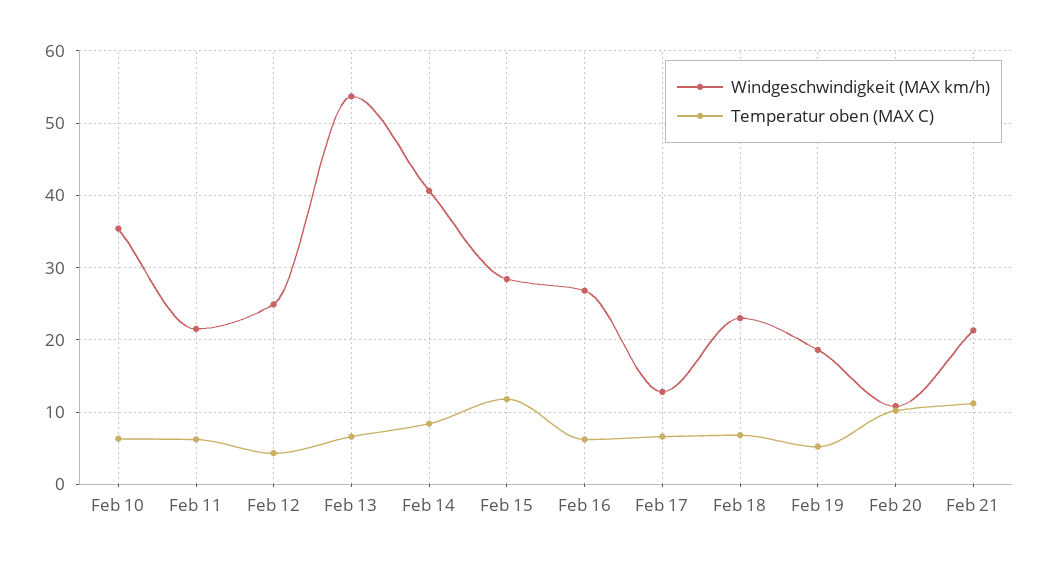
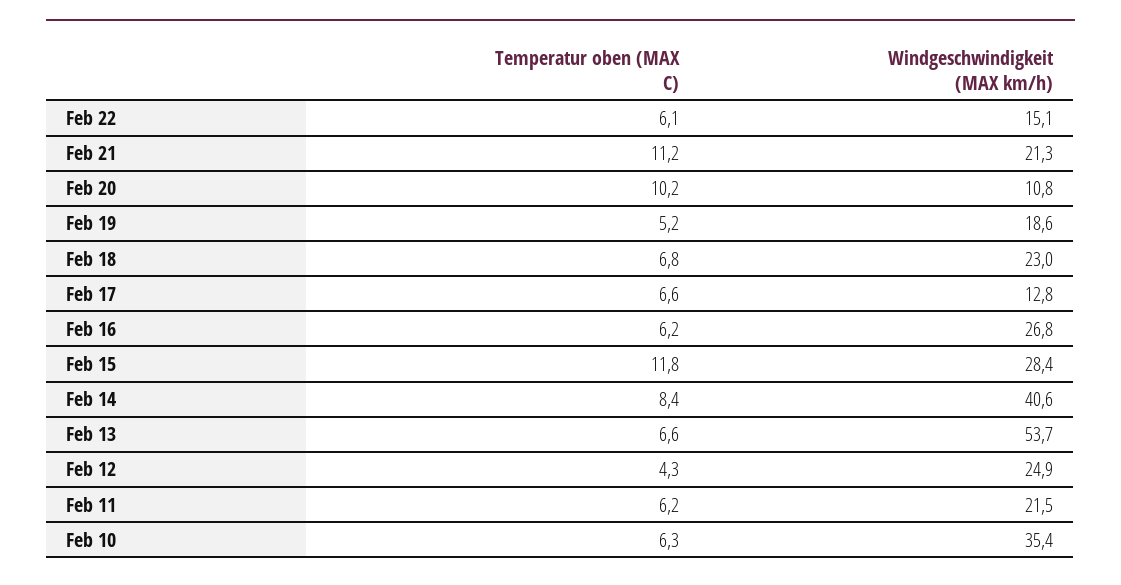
Temperatur oben (MAX C), Feb 22: none -> 6.1
Windgeschwindigkeit (MAX km/h), Feb 22: none -> 15.1

